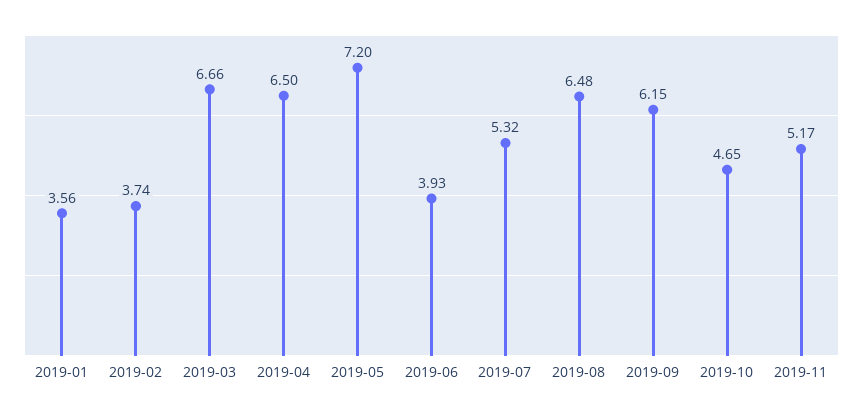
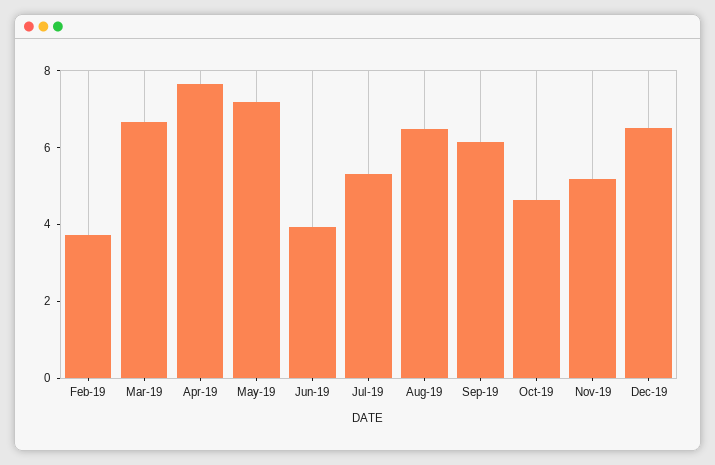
2019-01: 3.56 -> none
2019-04: 6.5 -> 7.5
Dec-19: none -> 6.5

